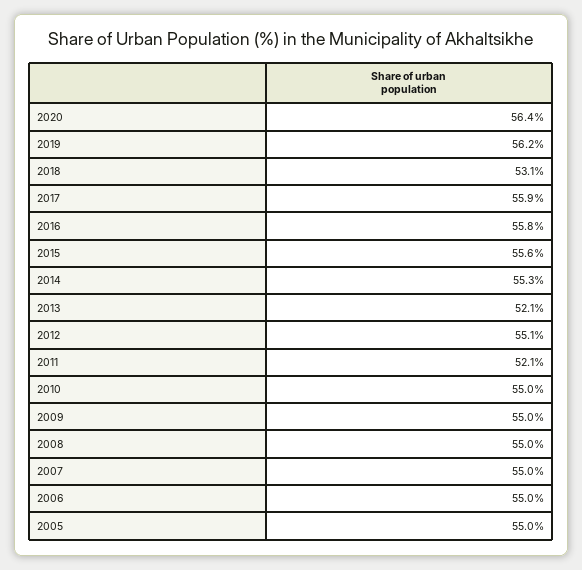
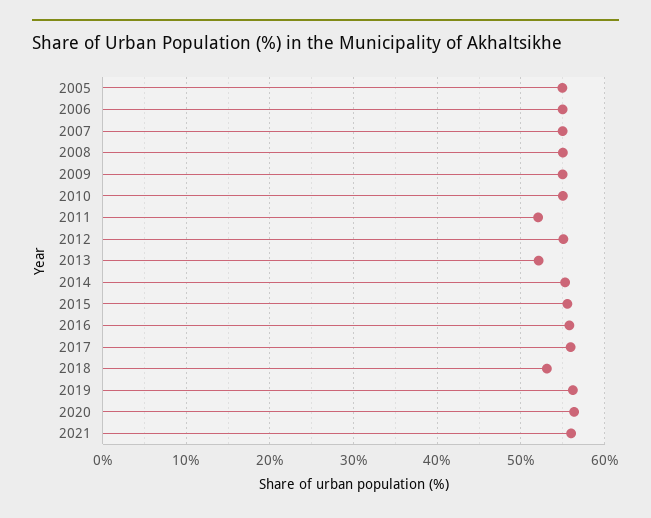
2021: none -> 56

